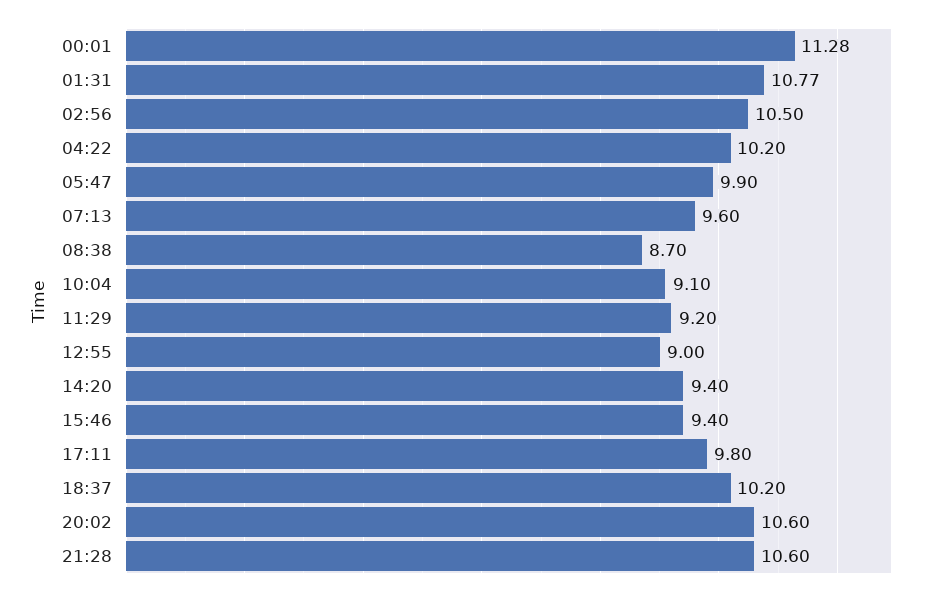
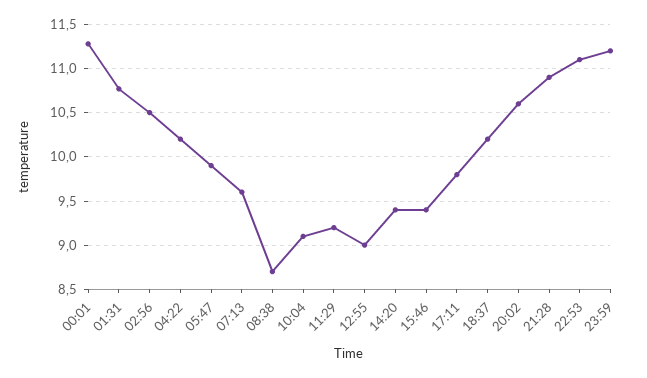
21:28: 10.6 -> 10.9
22:53: none -> 11.1
23:59: none -> 11.2

